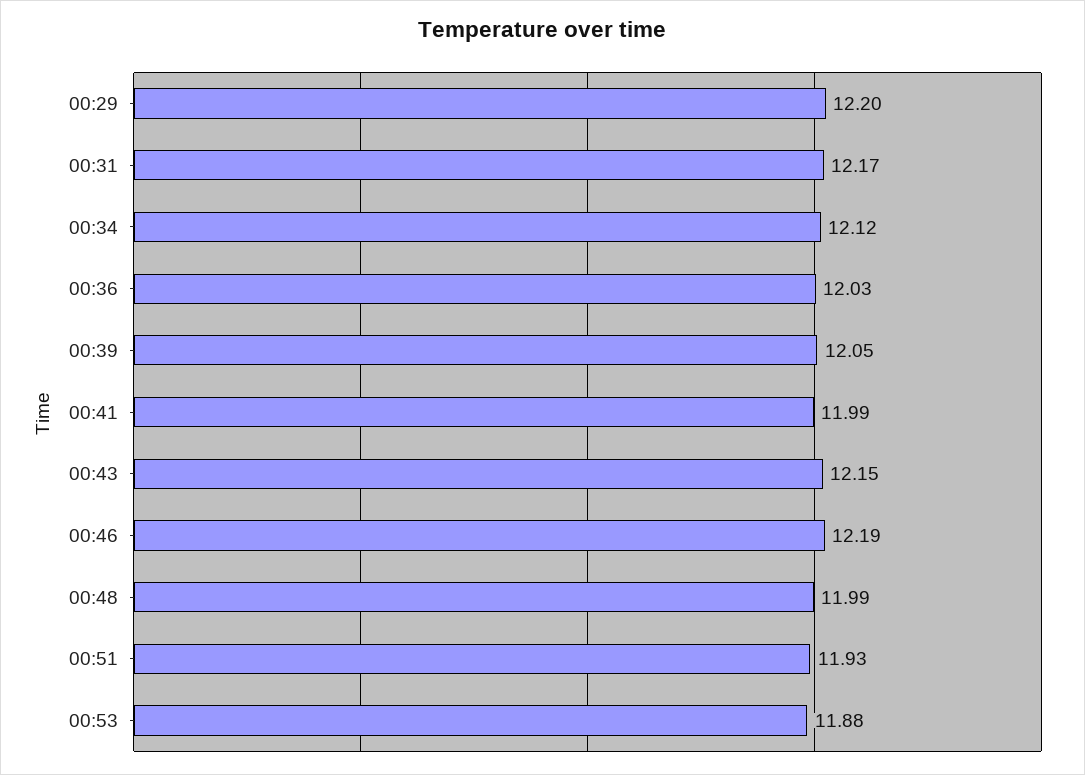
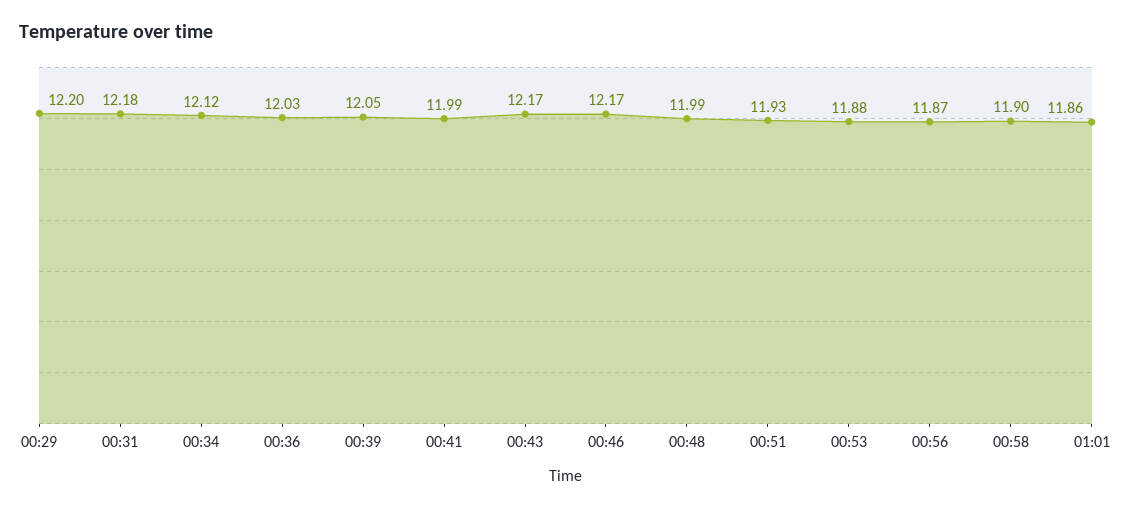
00:31: 12.17 -> 12.18
00:43: 12.15 -> 12.17
00:46: 12.19 -> 12.17
00:56: none -> 11.87
00:58: none -> 11.9
01:01: none -> 11.86

